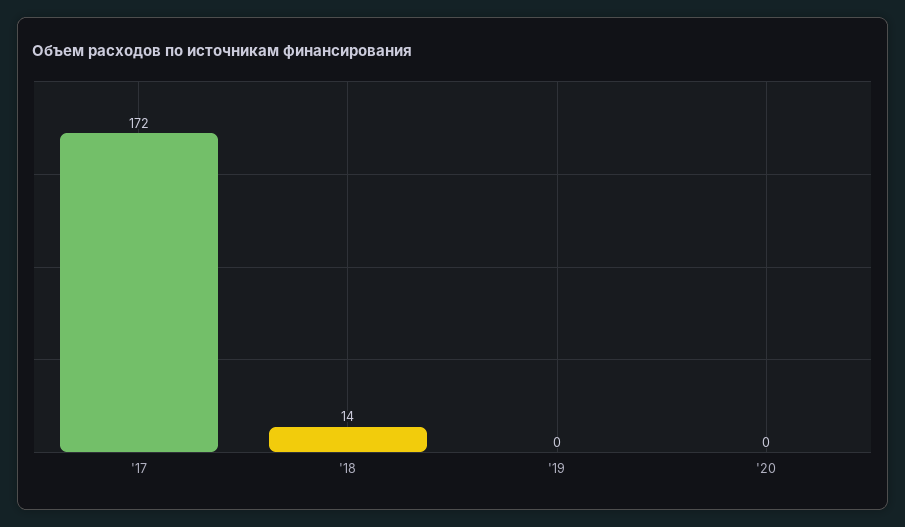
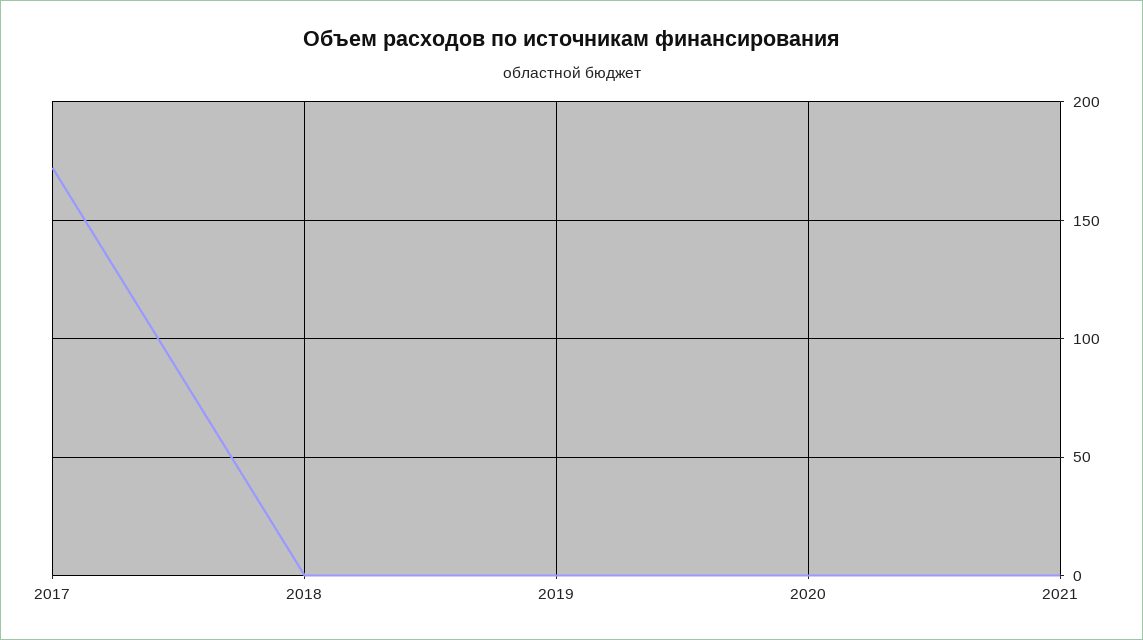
'18: 14 -> 0
2021: none -> 0

